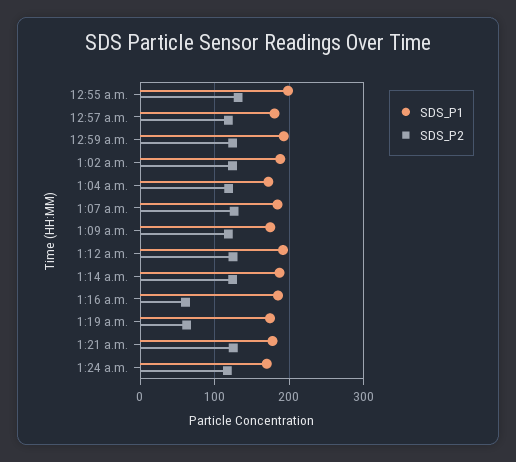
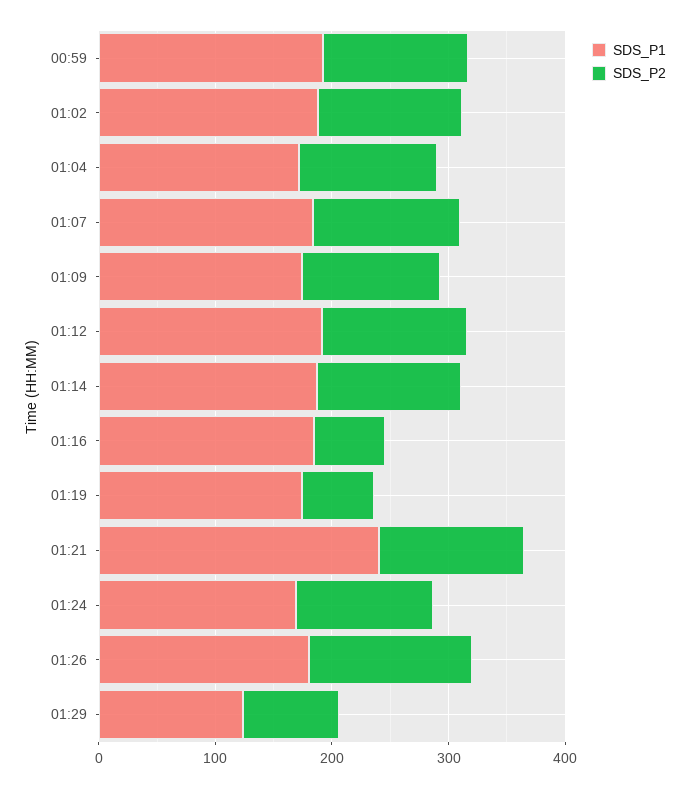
SDS_P1, 12:55 a.m.: 200 -> none
SDS_P2, 12:55 a.m.: 130 -> none
SDS_P1, 12:57 a.m.: 180 -> none
SDS_P2, 12:57 a.m.: 120 -> none
SDS_P1, 1:21 a.m.: 180 -> 240
SDS_P1, 01:26: none -> 180
SDS_P2, 01:26: none -> 140
SDS_P1, 01:29: none -> 120
SDS_P2, 01:29: none -> 80

